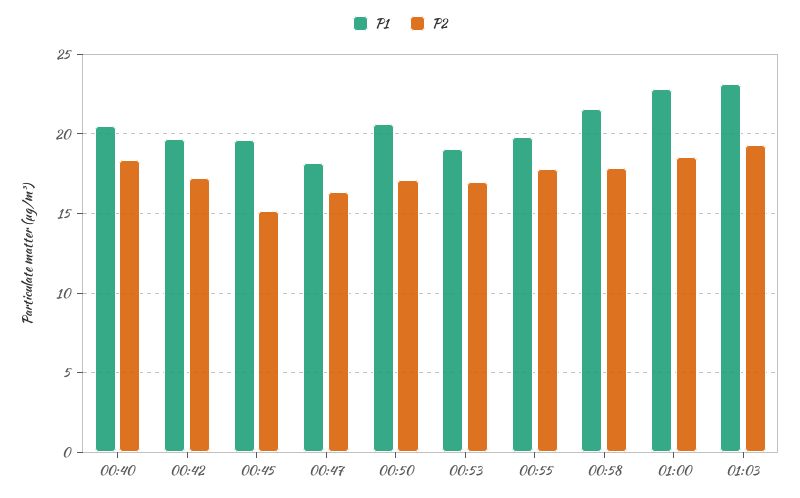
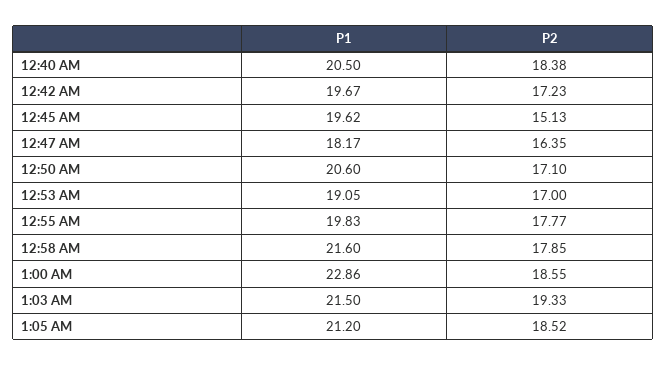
P1, 01:03: 23 -> 21.5
P1, 1:05 AM: none -> 21.2
P2, 1:05 AM: none -> 18.52

